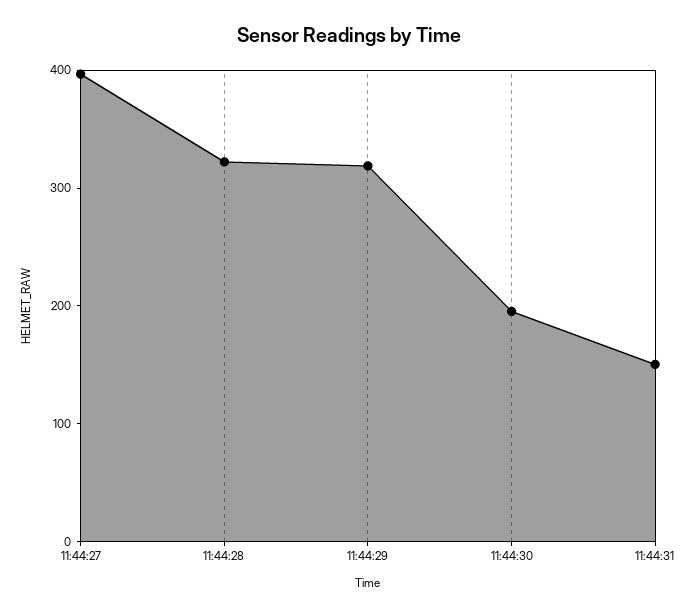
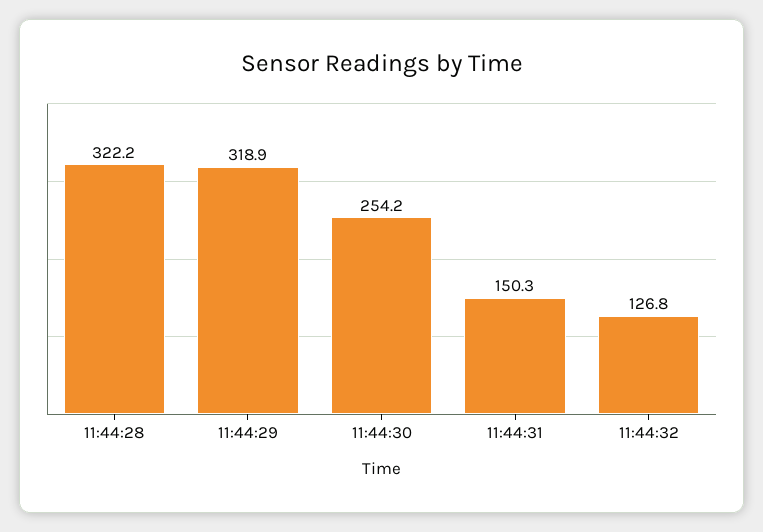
11:44:27: 400 -> none
11:44:30: 200 -> 254.2
11:44:32: none -> 126.8

